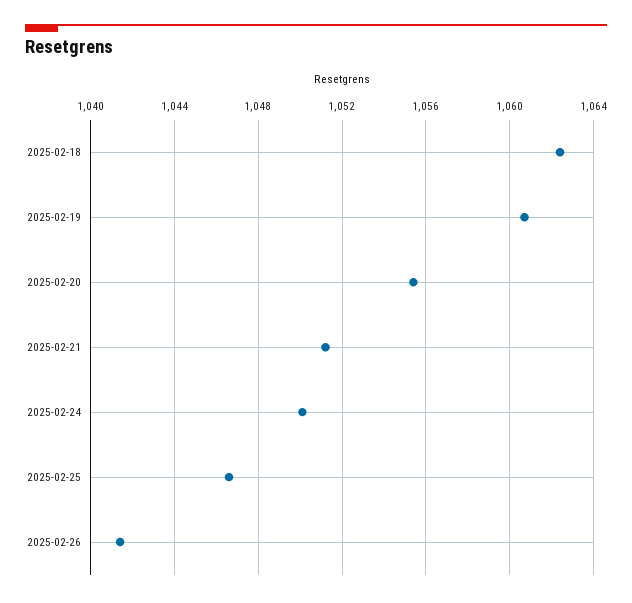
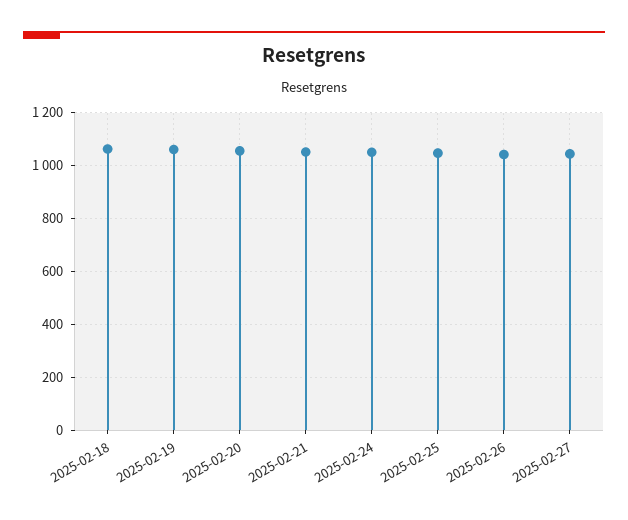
2025-02-27: none -> 1050

